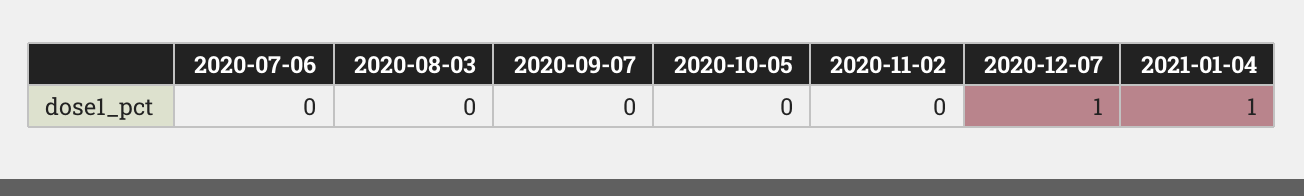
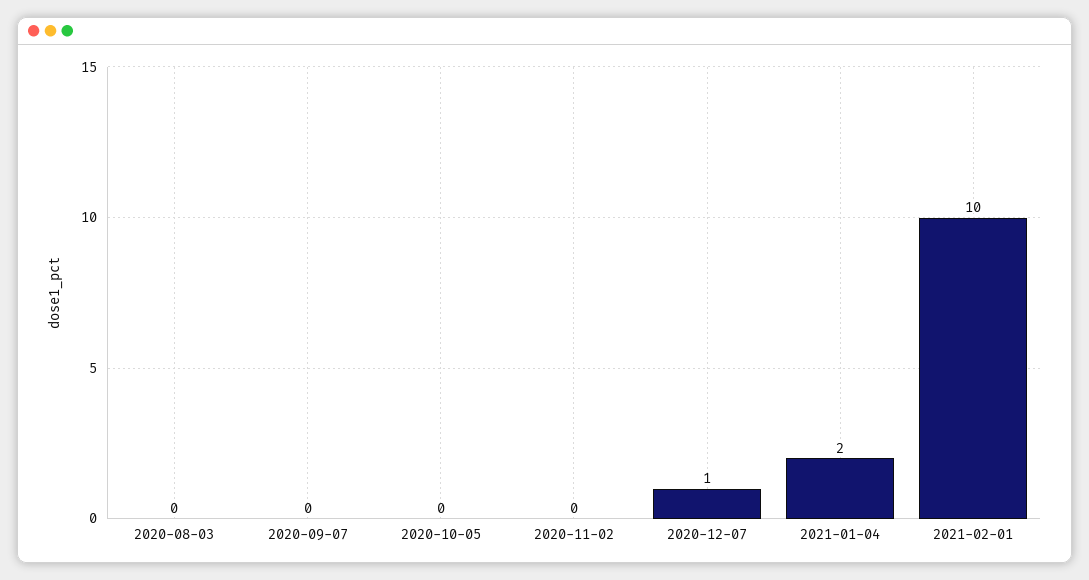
2020-07-06: 0 -> none
2021-01-04: 1 -> 2
2021-02-01: none -> 10

